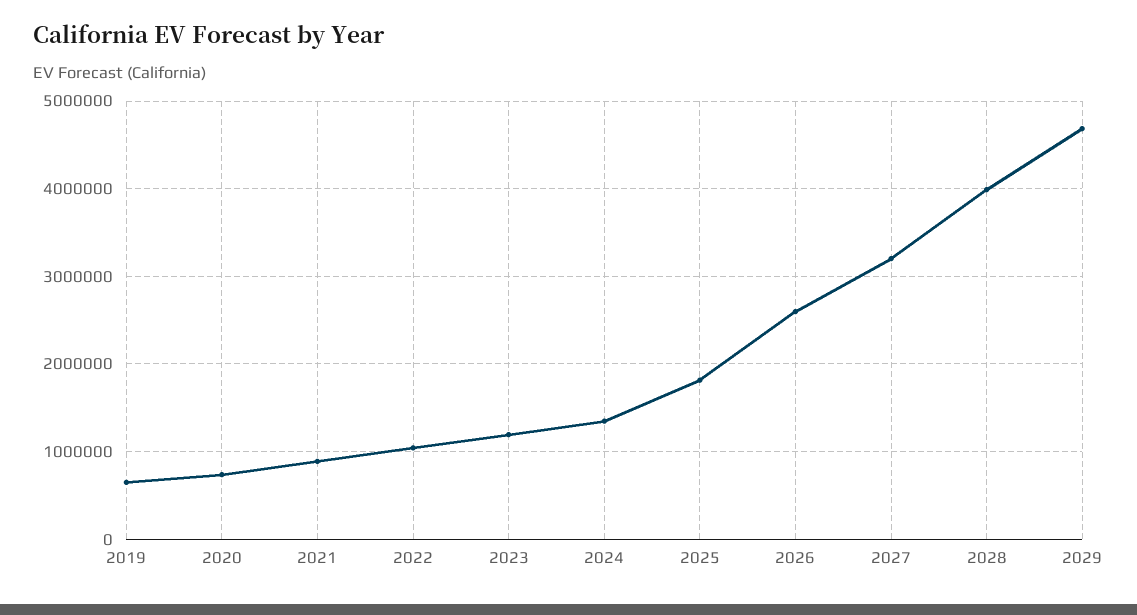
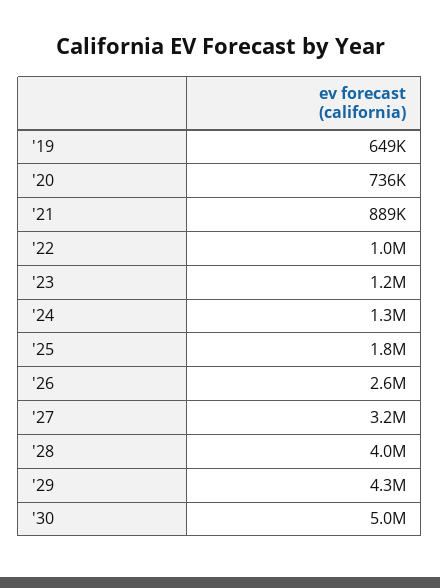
2029: 4700000 -> 4300000
'30: none -> 5000000

